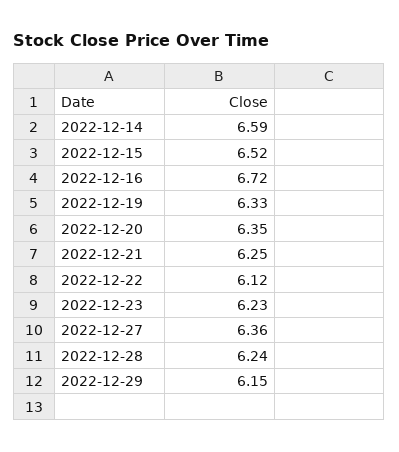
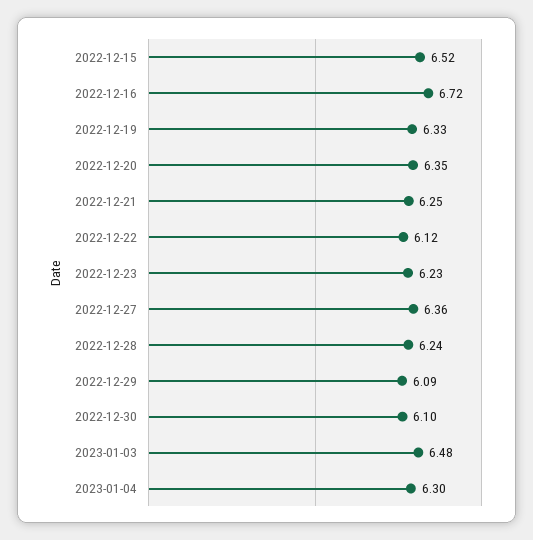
2022-12-14: 6.59 -> none
2022-12-29: 6.15 -> 6.09
2022-12-30: none -> 6.1
2023-01-03: none -> 6.48
2023-01-04: none -> 6.3

